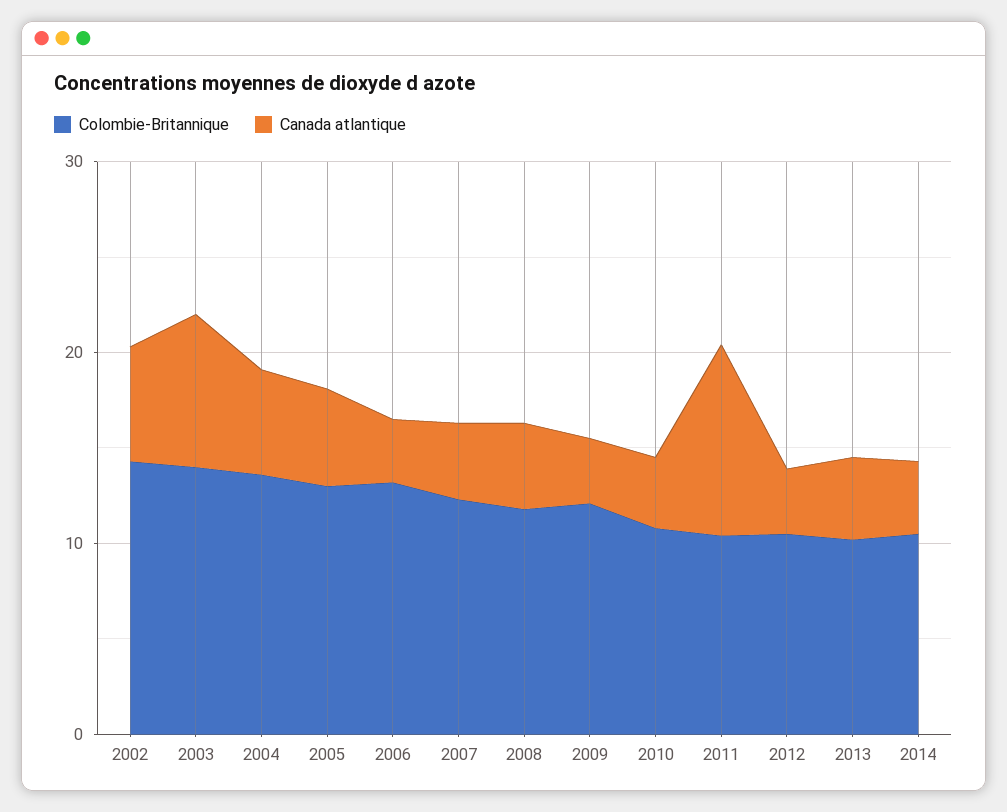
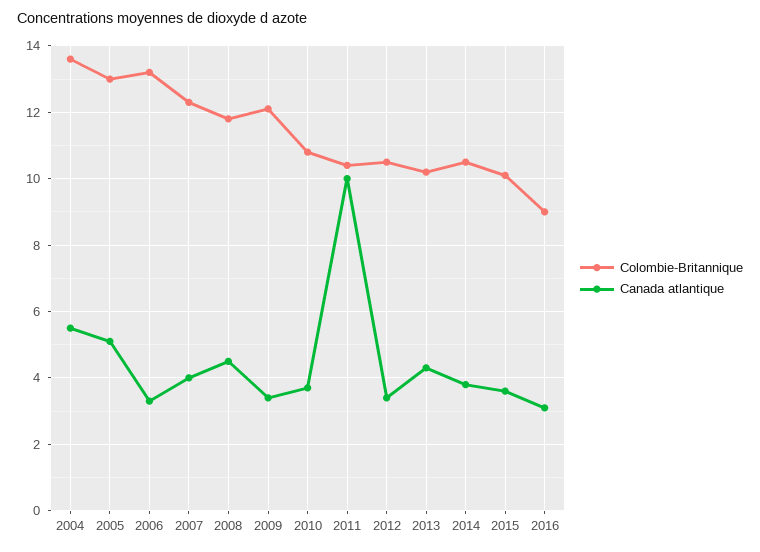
Colombie-Britannique, 2002: 14 -> none
Canada atlantique, 2002: 6 -> none
Colombie-Britannique, 2003: 14 -> none
Canada atlantique, 2003: 8 -> none
Colombie-Britannique, 2015: none -> 10
Canada atlantique, 2015: none -> 3.5
Colombie-Britannique, 2016: none -> 9
Canada atlantique, 2016: none -> 3

